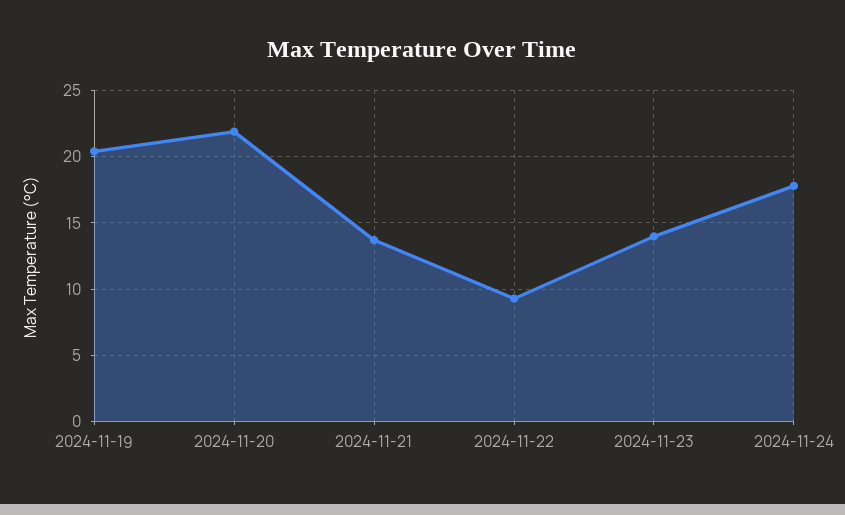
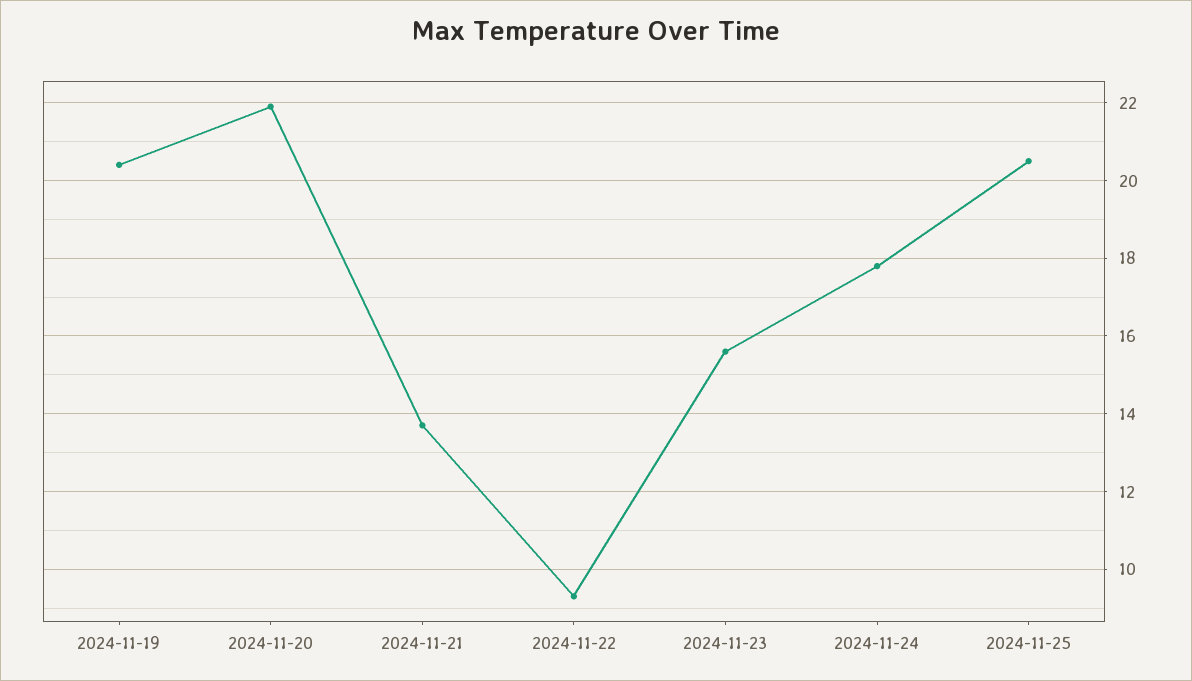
2024-11-23: 14 -> 15.5
2024-11-25: none -> 20.5

